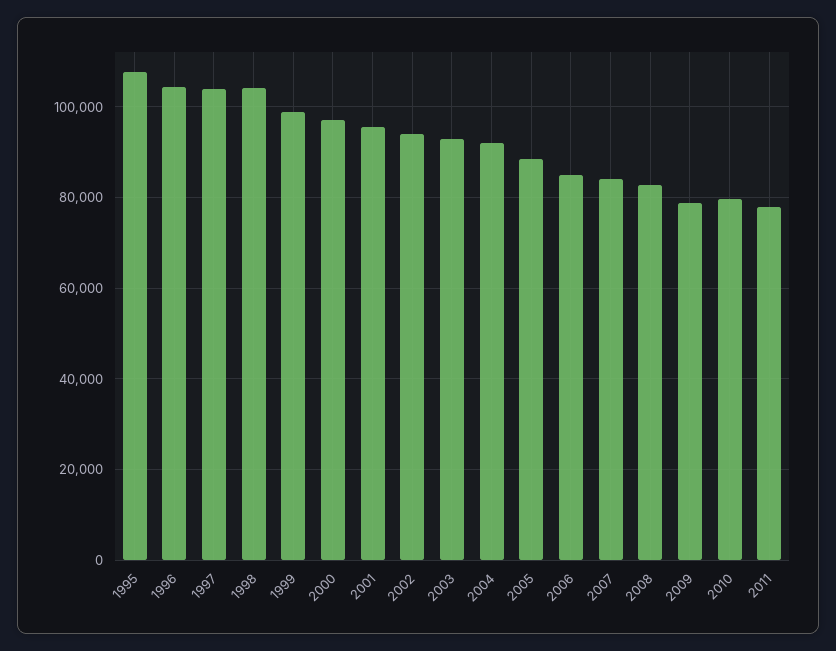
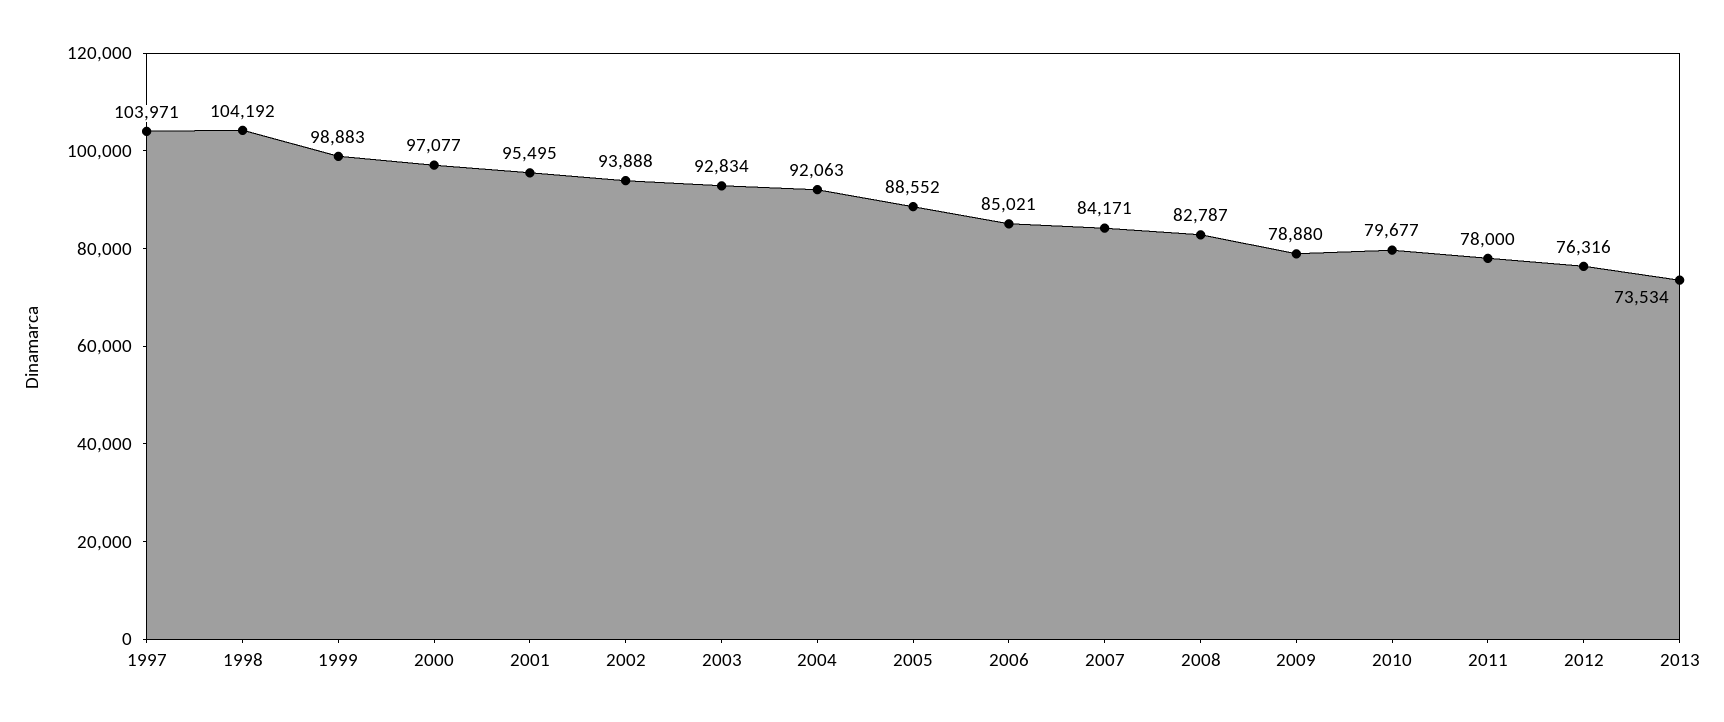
1995: 108000 -> none
1996: 104000 -> none
2012: none -> 76316
2013: none -> 73534

